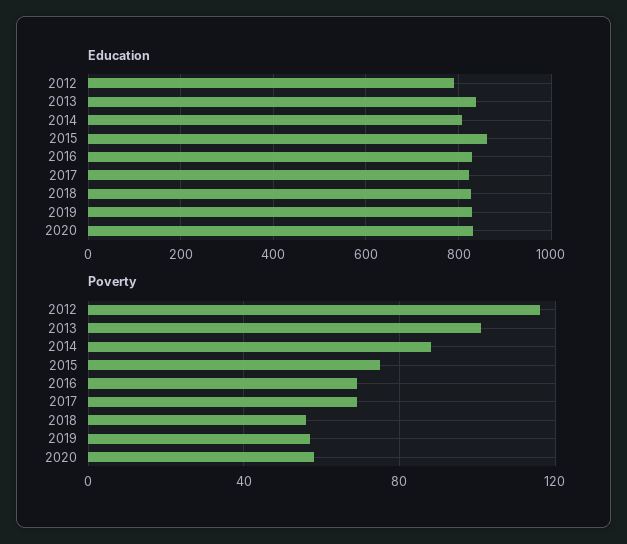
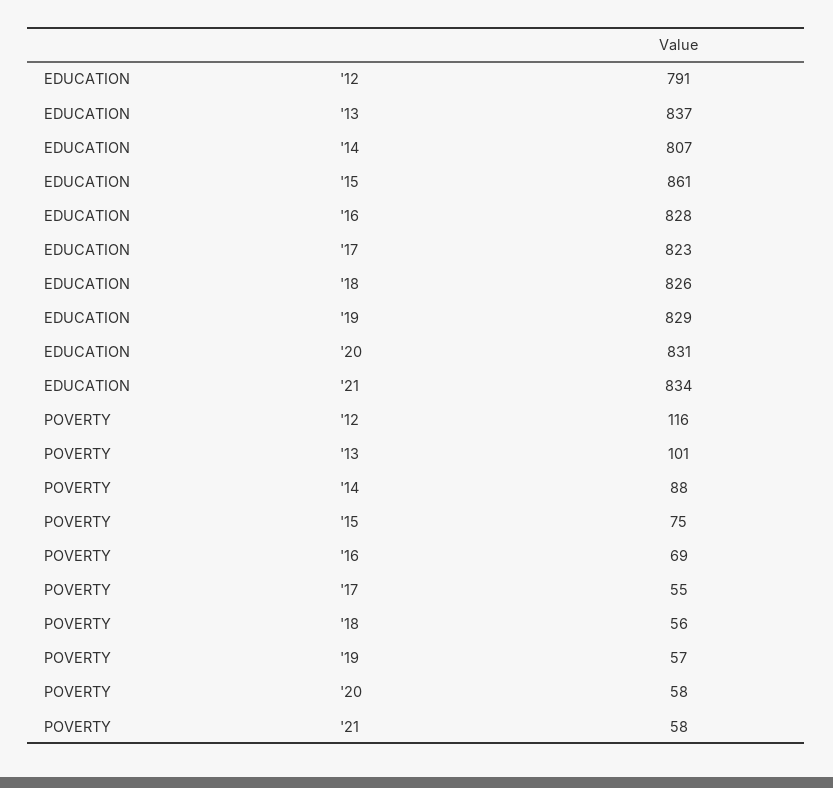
Poverty, 2017: 70 -> 55
Education, '21: none -> 834
Poverty, '21: none -> 58

